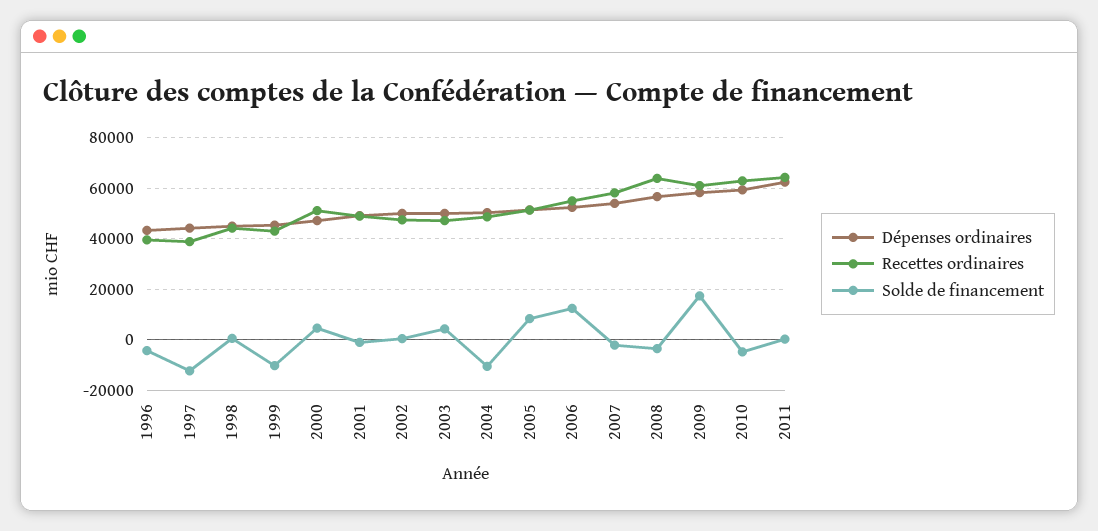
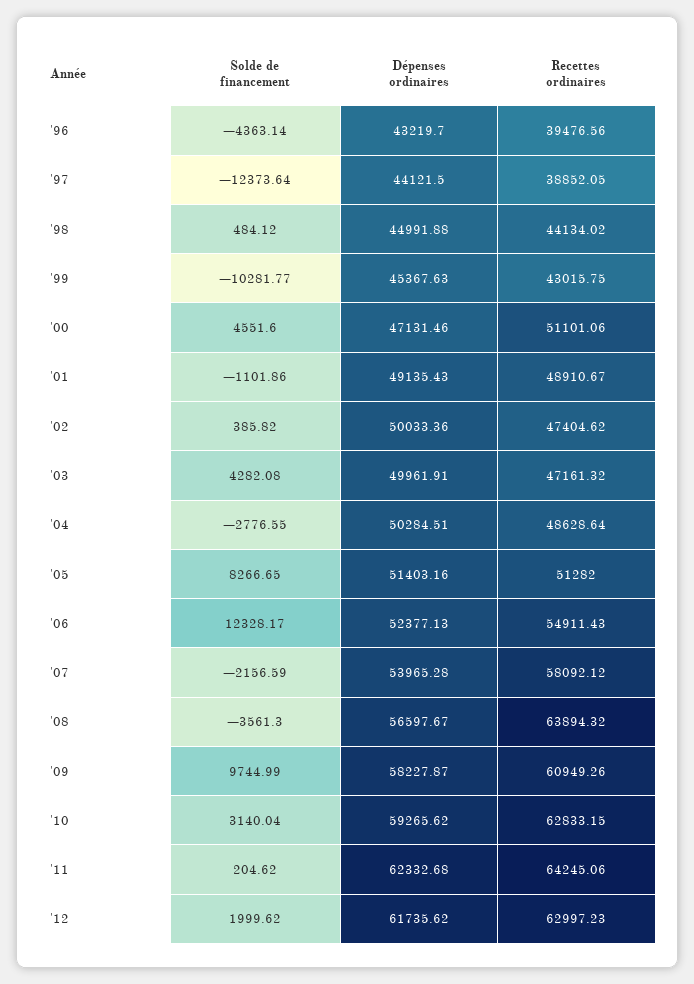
Solde de financement, 2004: -10000 -> -2776.55
Solde de financement, 2009: 17500 -> 9744.99
Solde de financement, 2010: -5000 -> 3140.04
Solde de financement, '12: none -> 1999.62
Dépenses ordinaires, '12: none -> 61735.62
Recettes ordinaires, '12: none -> 62997.23

